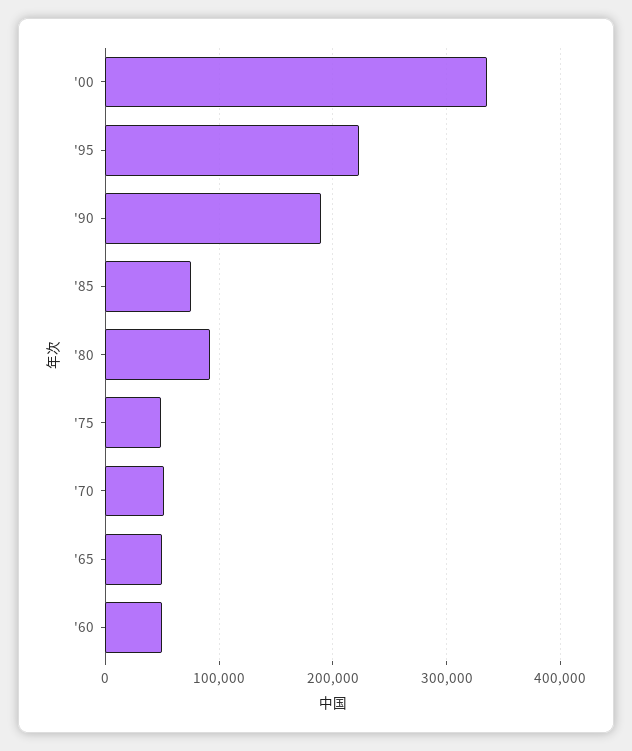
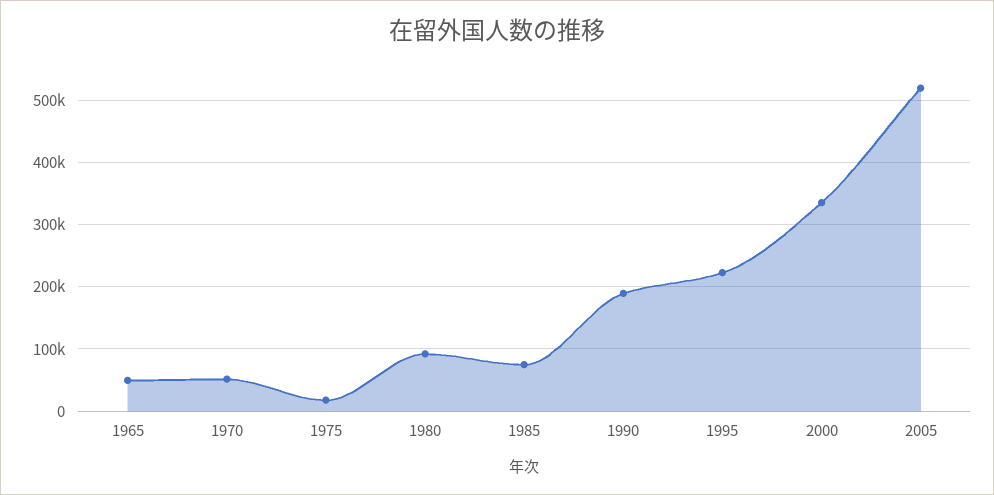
'75: 50000 -> 20000
'60: 50000 -> none
2005: none -> 520000

